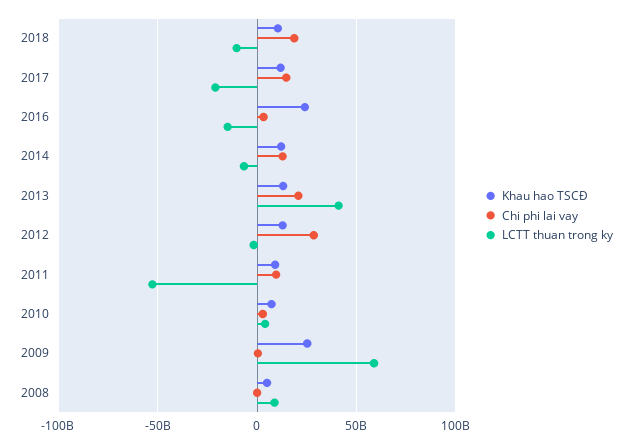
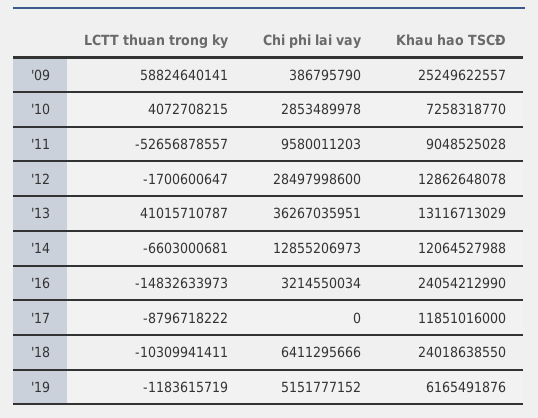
Khau hao TSCĐ, 2018: 10000000000 -> 24018638550
Chi phi lai vay, 2018: 20000000000 -> 6411295666
Chi phi lai vay, 2017: 15000000000 -> 0
LCTT thuan trong ky, 2017: -20000000000 -> -8796718222
Chi phi lai vay, 2013: 20000000000 -> 36267035951
Khau hao TSCĐ, 2008: 5000000000 -> none
Chi phi lai vay, 2008: 0 -> none
LCTT thuan trong ky, 2008: 10000000000 -> none
LCTT thuan trong ky, '19: none -> -1183615719
Chi phi lai vay, '19: none -> 5151777152
Khau hao TSCĐ, '19: none -> 6165491876

